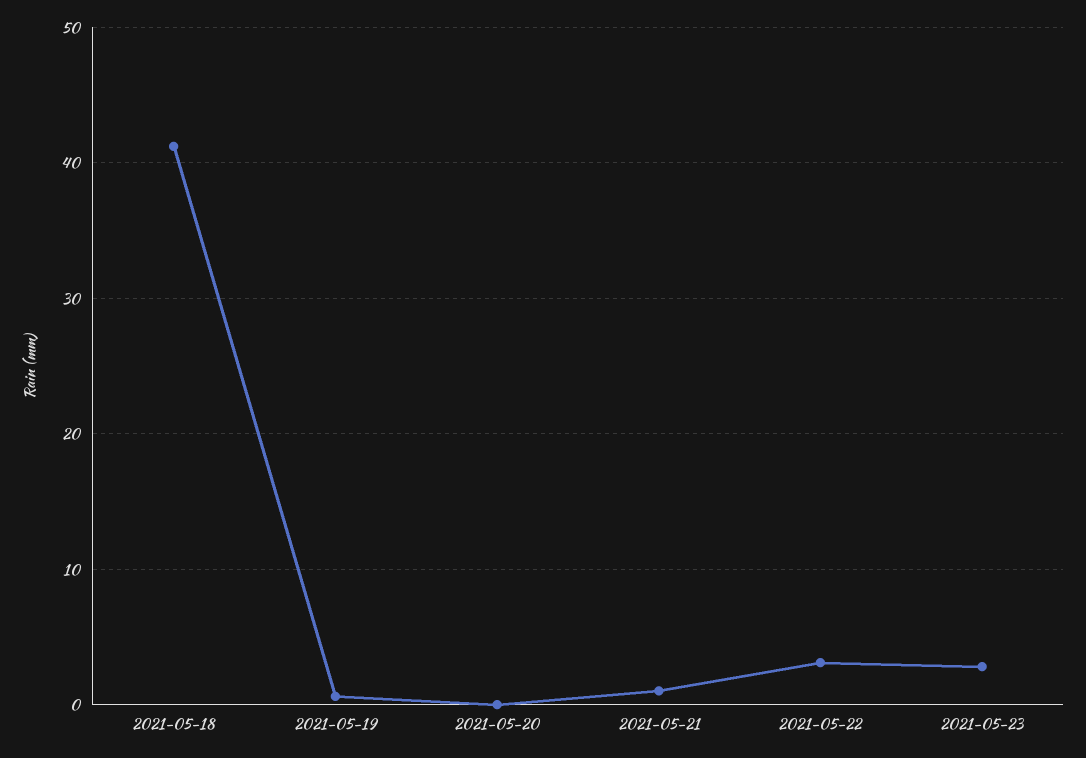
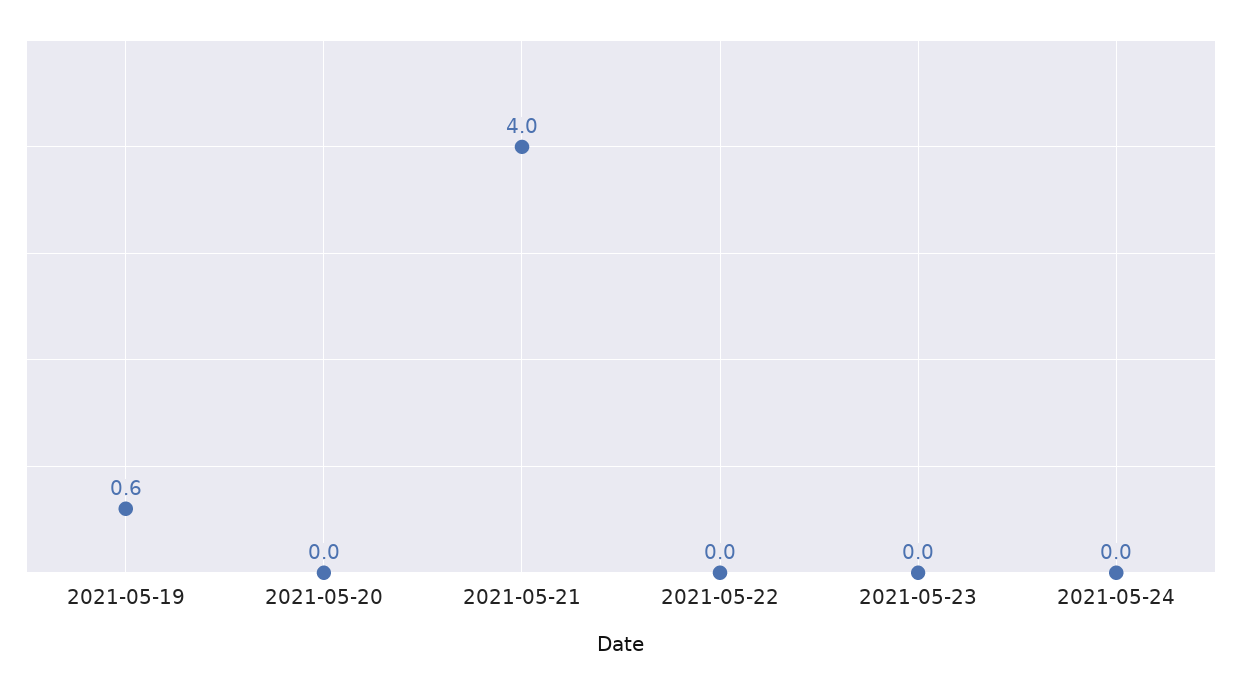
2021-05-18: 41 -> none
2021-05-21: 1 -> 4
2021-05-22: 3 -> 0
2021-05-23: 3 -> 0
2021-05-24: none -> 0

